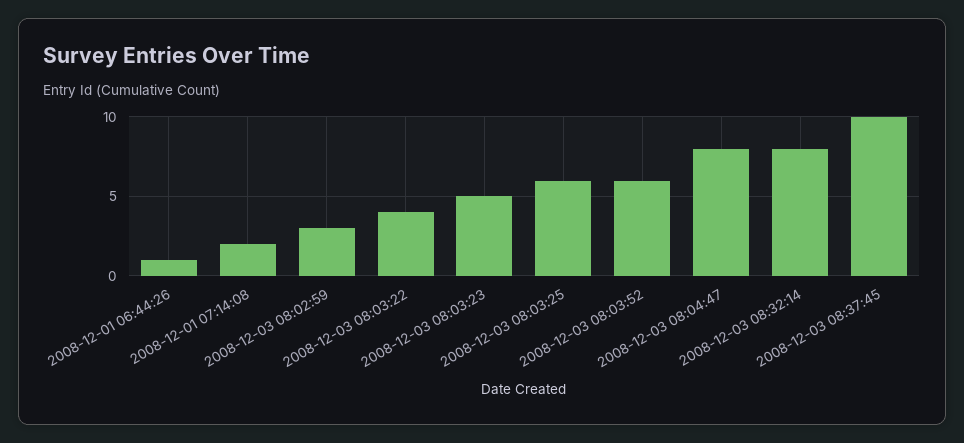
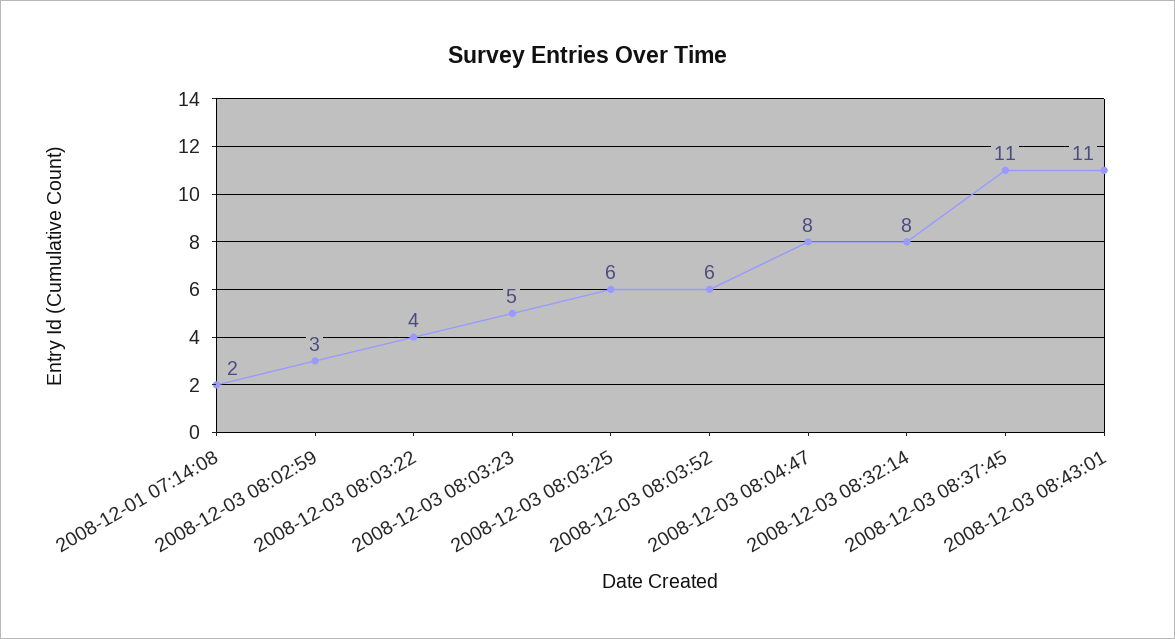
2008-12-01 06:44:26: 1 -> none
2008-12-03 08:37:45: 10 -> 11
2008-12-03 08:43:01: none -> 11

